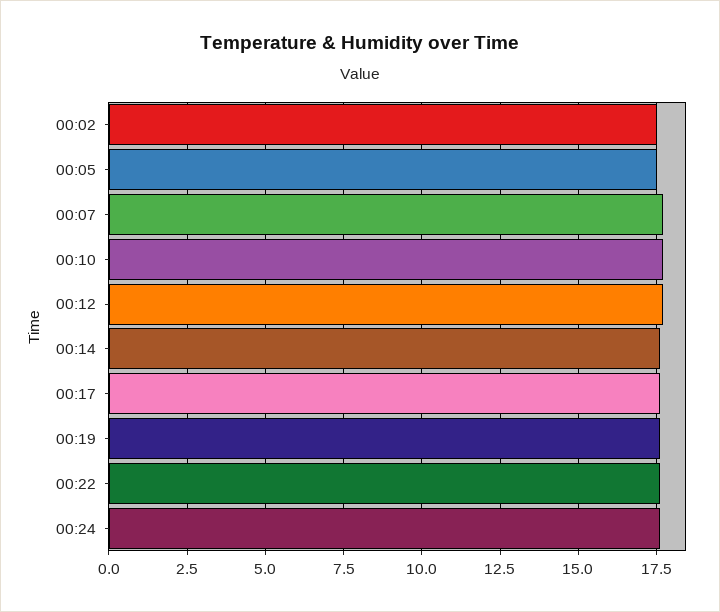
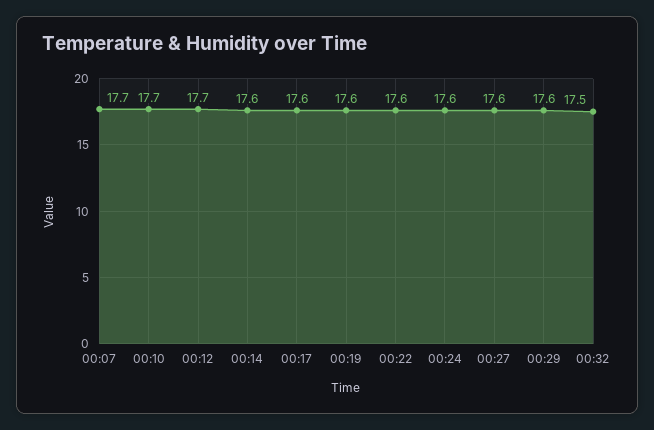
00:02: 17.5 -> none
00:05: 17.5 -> none
00:27: none -> 17.6
00:29: none -> 17.6
00:32: none -> 17.5

